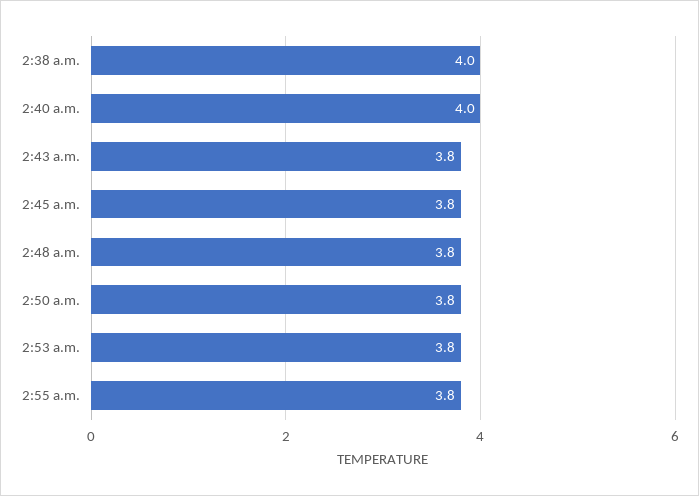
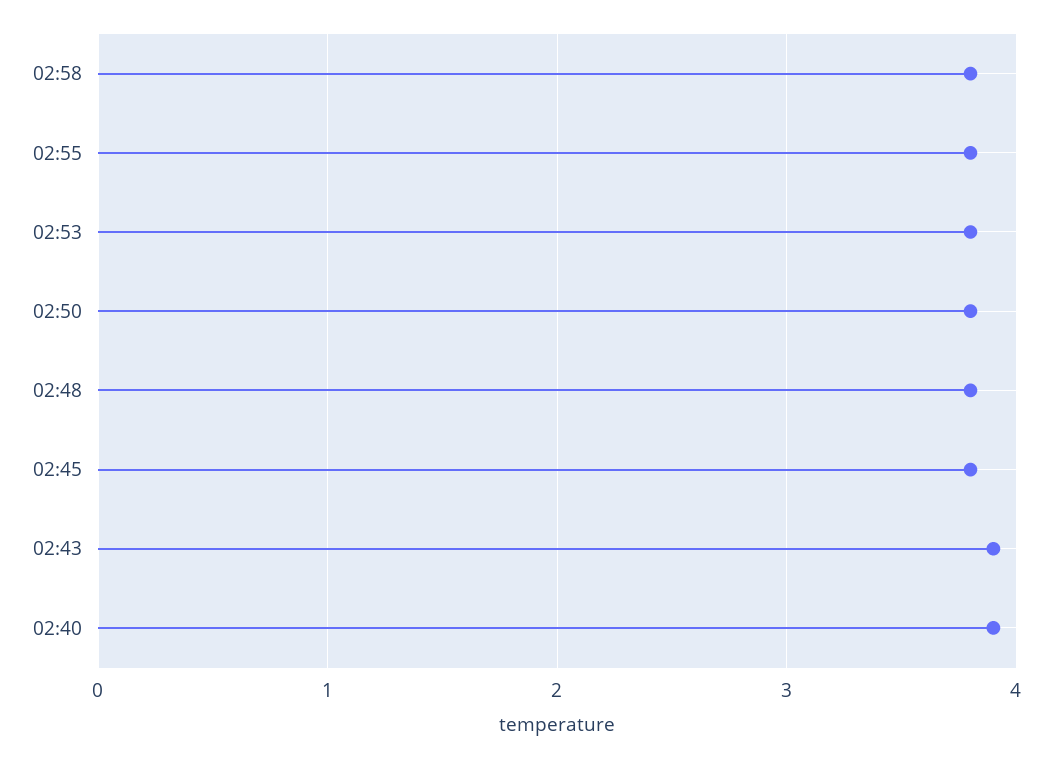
2:38 a.m.: 4 -> none
2:40 a.m.: 4 -> 3.9
2:43 a.m.: 3.8 -> 3.9
02:58: none -> 3.8

